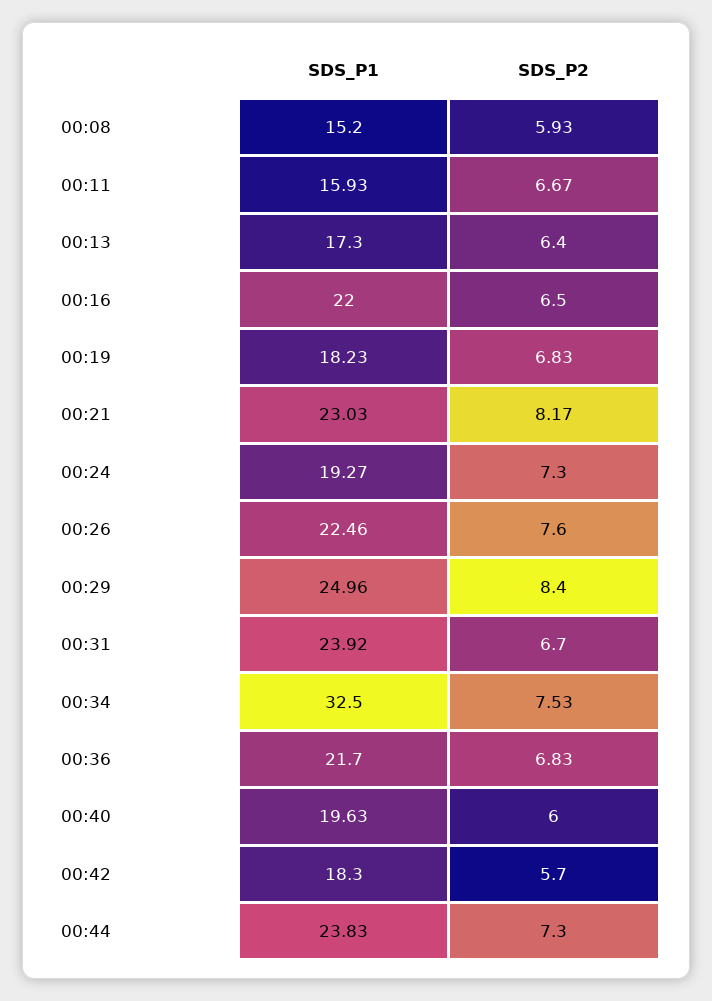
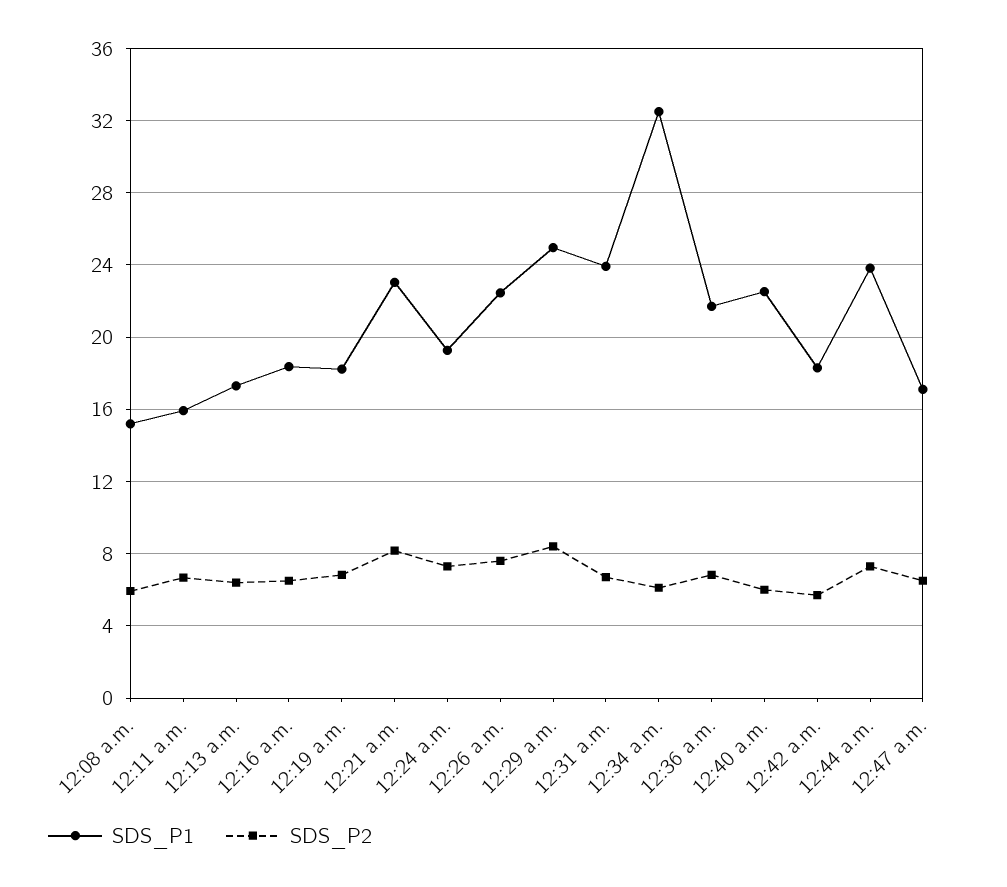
SDS_P1, 00:16: 22 -> 18.5
SDS_P2, 00:34: 7.53 -> 6
SDS_P1, 00:40: 19.63 -> 22.5
SDS_P1, 12:47 a.m.: none -> 17
SDS_P2, 12:47 a.m.: none -> 6.5

